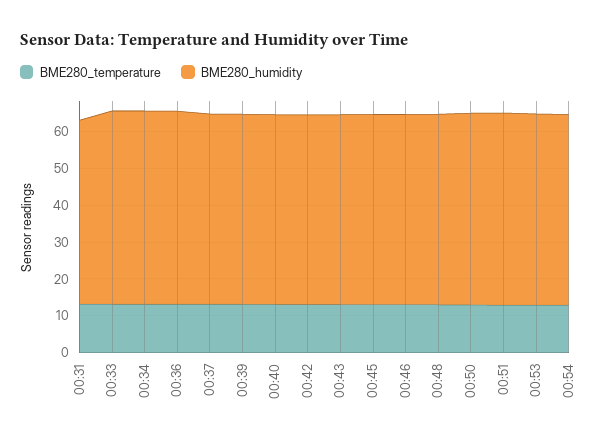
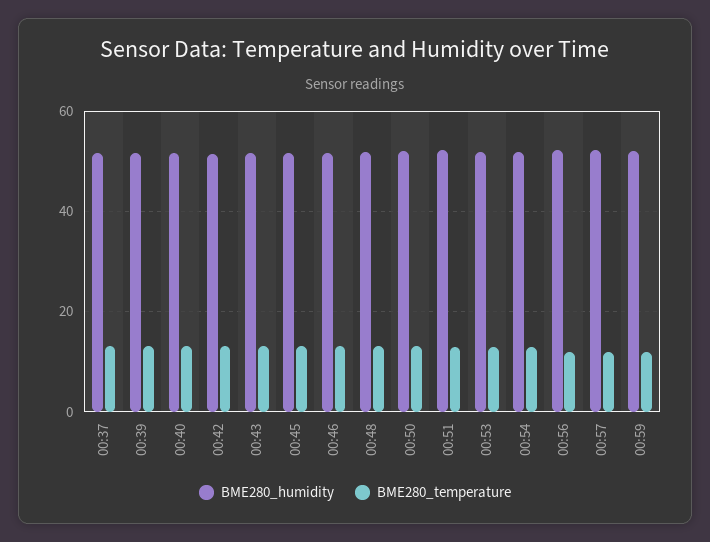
BME280_temperature, 00:31: 12.5 -> none
BME280_humidity, 00:31: 50 -> none
BME280_temperature, 00:33: 12.5 -> none
BME280_humidity, 00:33: 52.5 -> none
BME280_temperature, 00:34: 12.5 -> none
BME280_humidity, 00:34: 52.5 -> none
BME280_temperature, 00:36: 12.5 -> none
BME280_humidity, 00:36: 52.5 -> none
BME280_humidity, 00:56: none -> 52
BME280_temperature, 00:56: none -> 12
BME280_humidity, 00:57: none -> 52
BME280_temperature, 00:57: none -> 12
BME280_humidity, 00:59: none -> 52
BME280_temperature, 00:59: none -> 12

